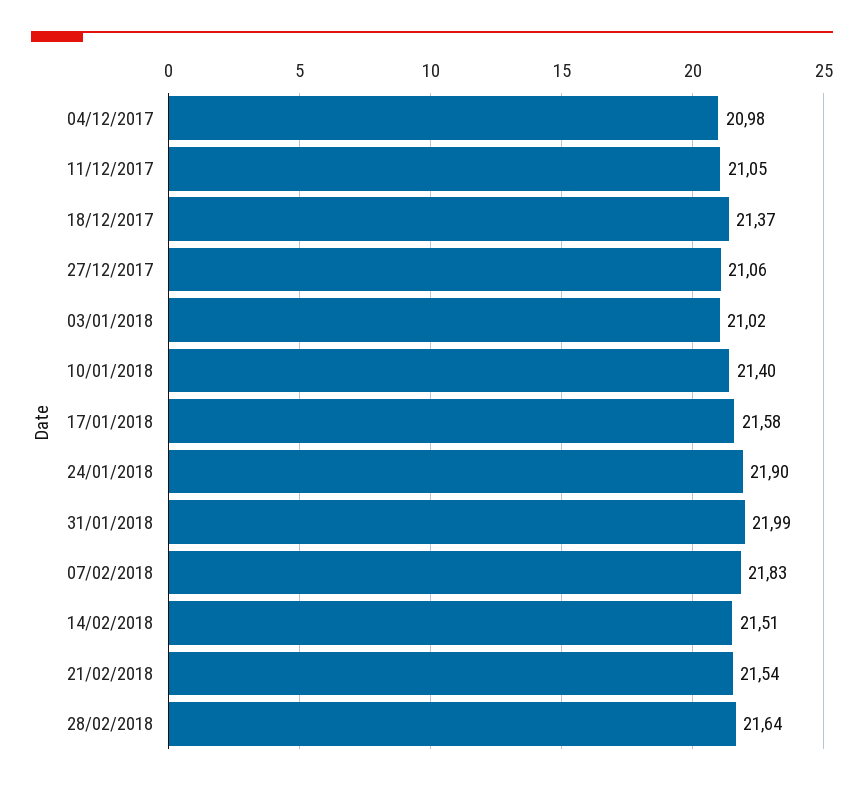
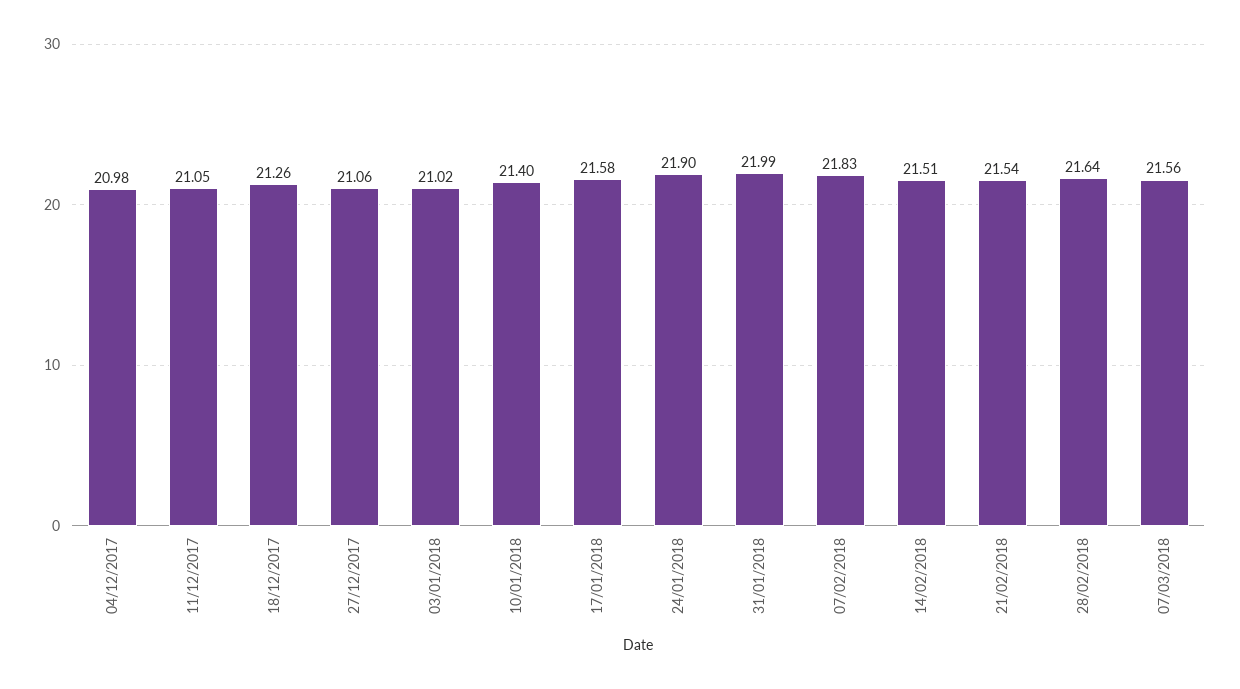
18/12/2017: 21.37 -> 21.26
07/03/2018: none -> 21.56

